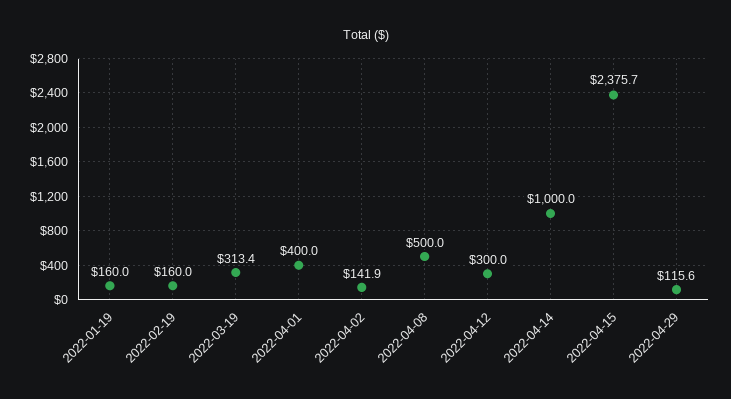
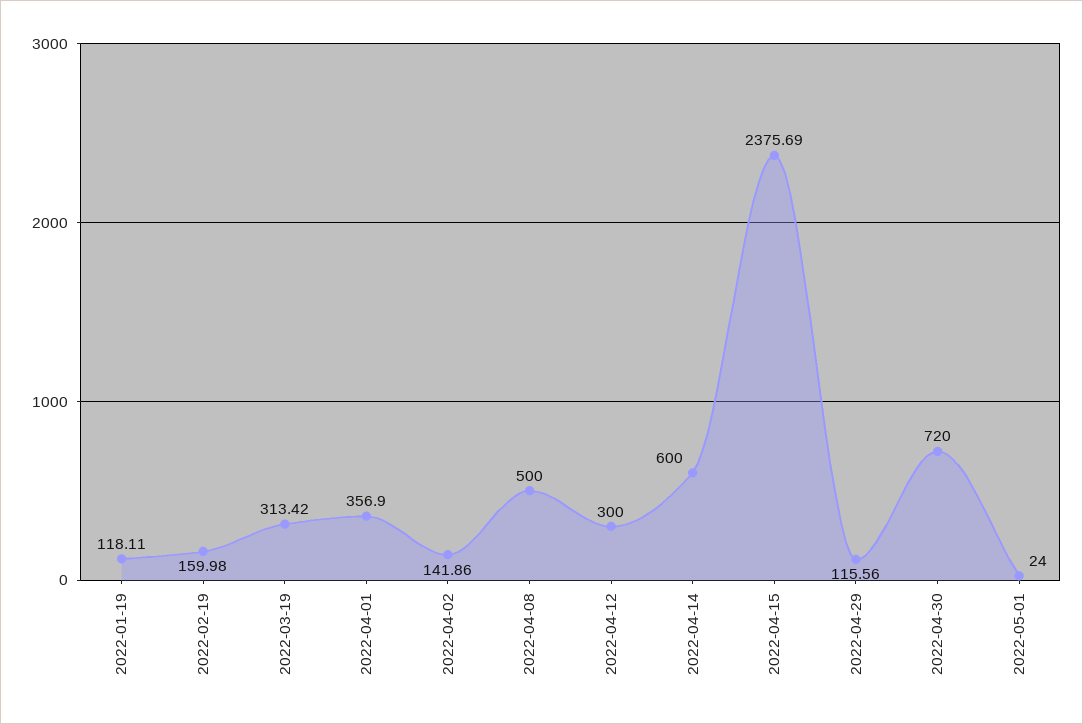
2022-01-19: 160 -> 118.11
2022-04-01: 400 -> 356.9
2022-04-14: 1000 -> 600
2022-04-30: none -> 720
2022-05-01: none -> 24

